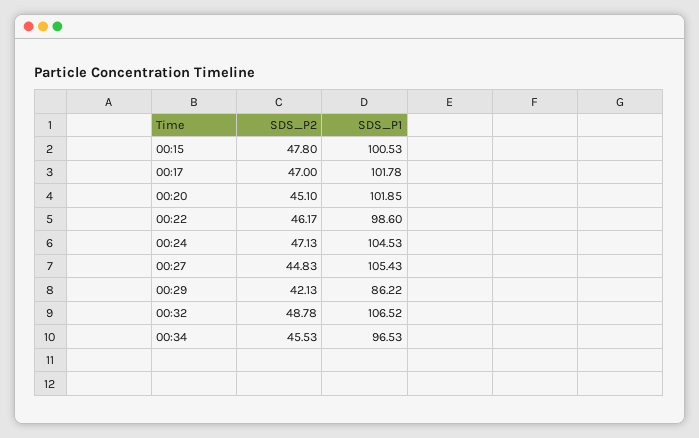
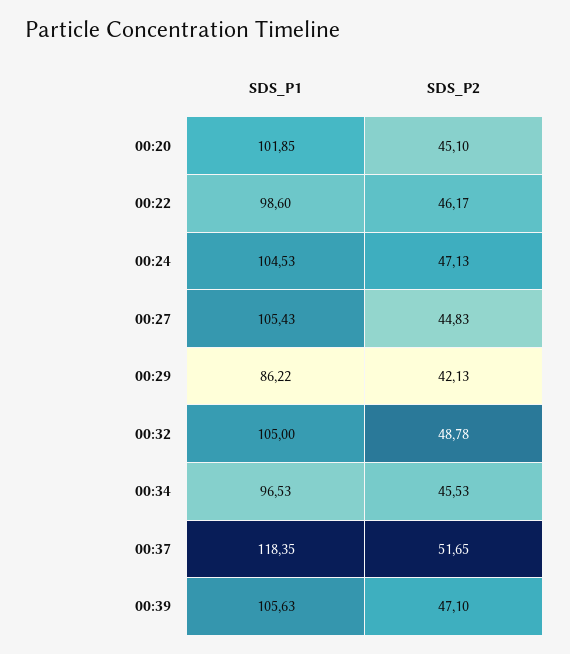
SDS_P2, 00:15: 47.8 -> none
SDS_P1, 00:15: 100.53 -> none
SDS_P2, 00:17: 47 -> none
SDS_P1, 00:17: 101.78 -> none
SDS_P1, 00:32: 106.52 -> 105
SDS_P1, 00:37: none -> 118.35
SDS_P2, 00:37: none -> 51.65
SDS_P1, 00:39: none -> 105.63
SDS_P2, 00:39: none -> 47.1

